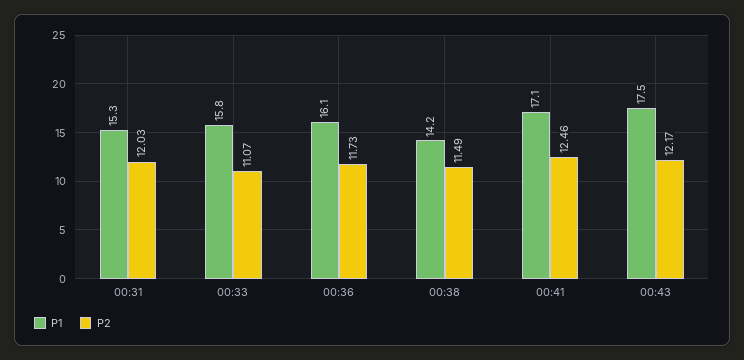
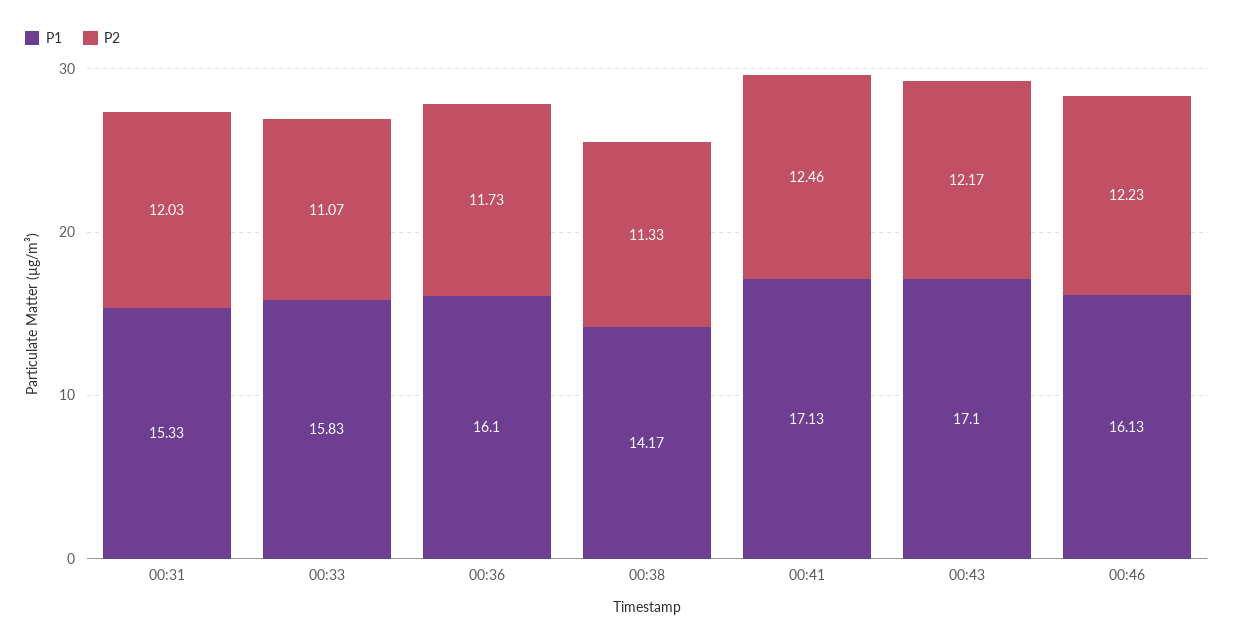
P2, 00:38: 11.49 -> 11.33
P1, 00:43: 17.5 -> 17.1
P1, 00:46: none -> 16.13
P2, 00:46: none -> 12.23

